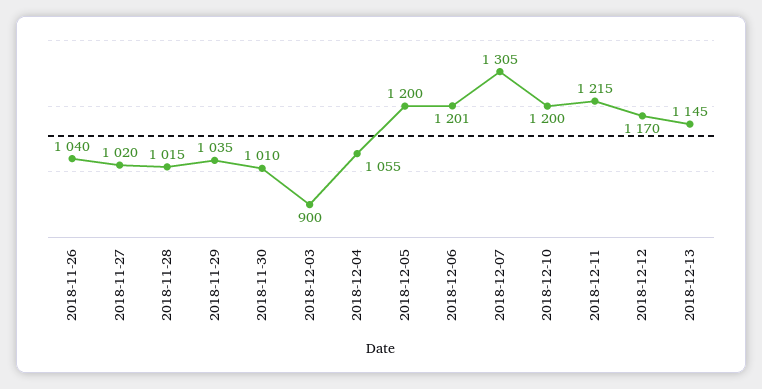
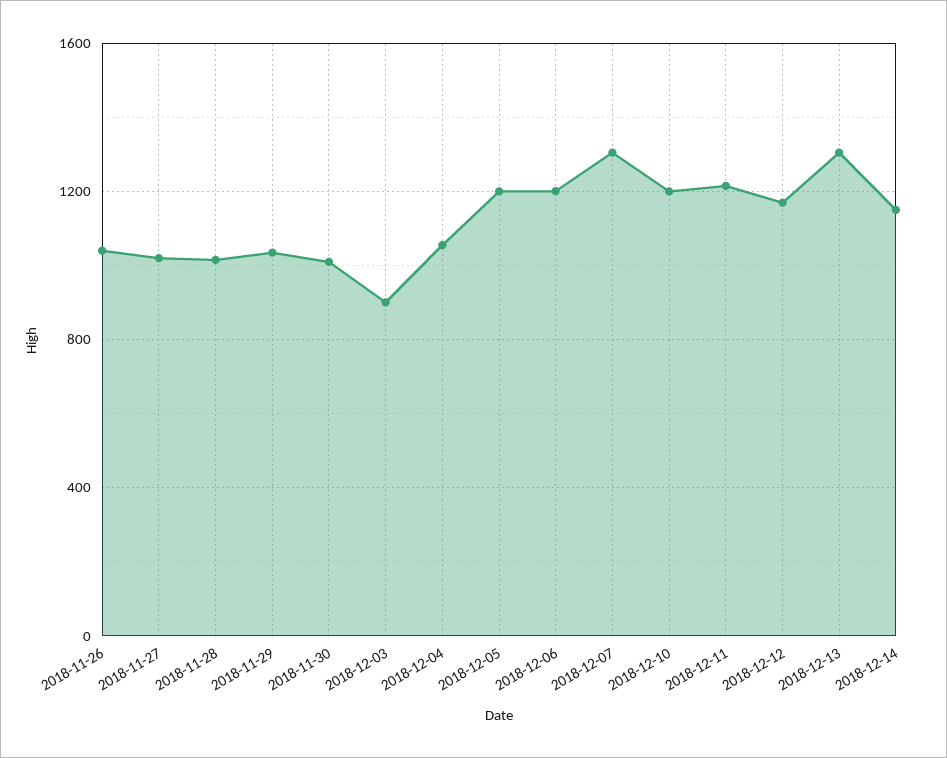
2018-12-13: 1145 -> 1300
2018-12-14: none -> 1150

